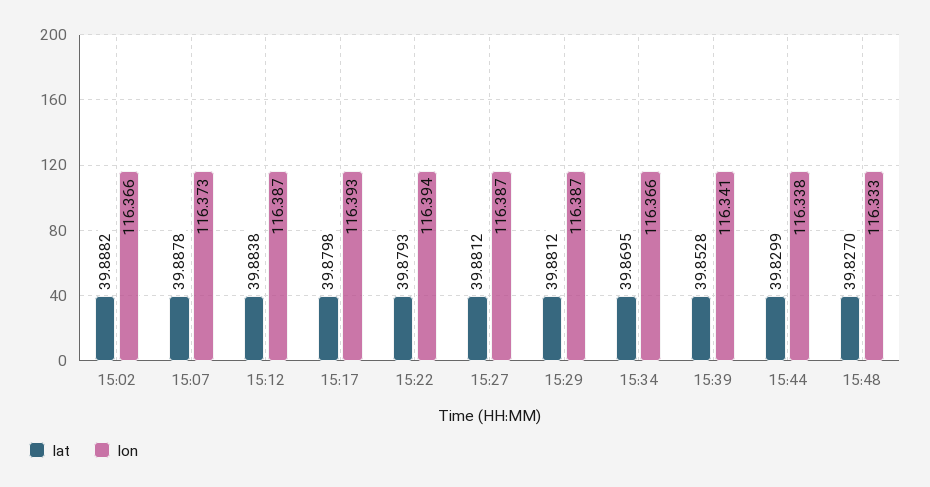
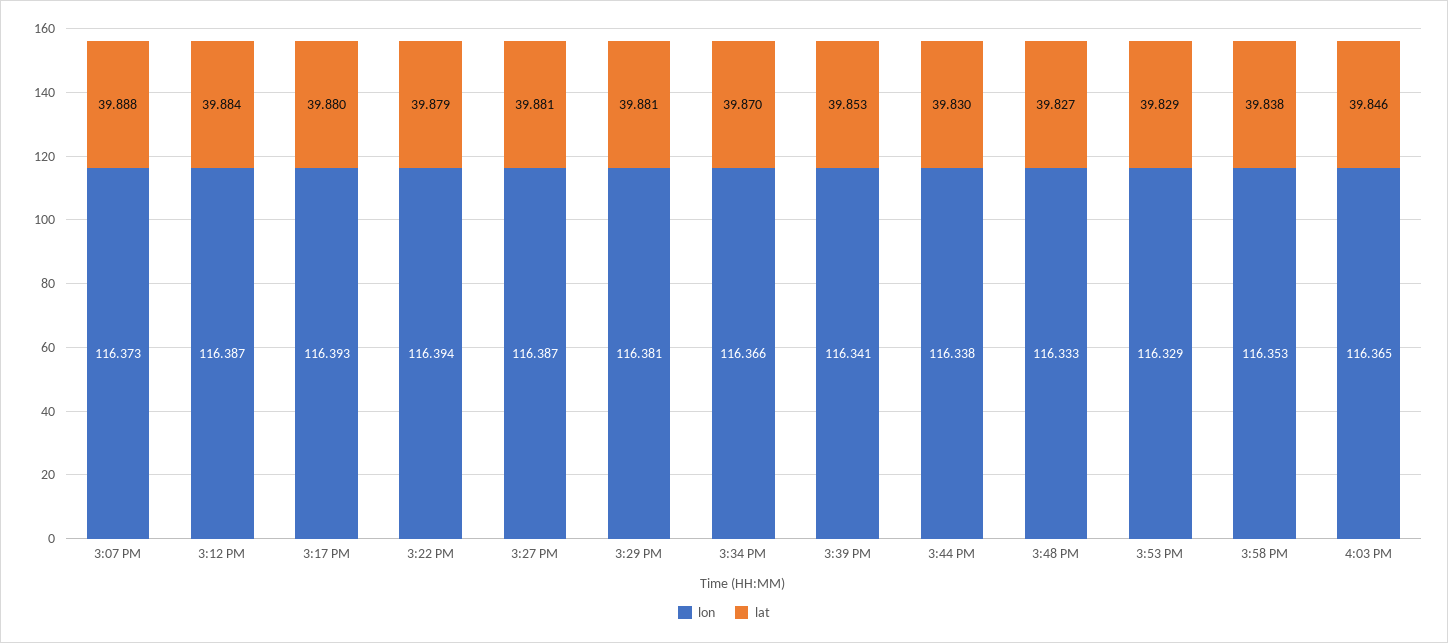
lat, 15:02: 39.8882 -> none
lon, 15:02: 116.366 -> none
lon, 15:29: 116.387 -> 116.381
lon, 3:53 PM: none -> 116.329
lat, 3:53 PM: none -> 39.829
lon, 3:58 PM: none -> 116.353
lat, 3:58 PM: none -> 39.838
lon, 4:03 PM: none -> 116.365
lat, 4:03 PM: none -> 39.846

